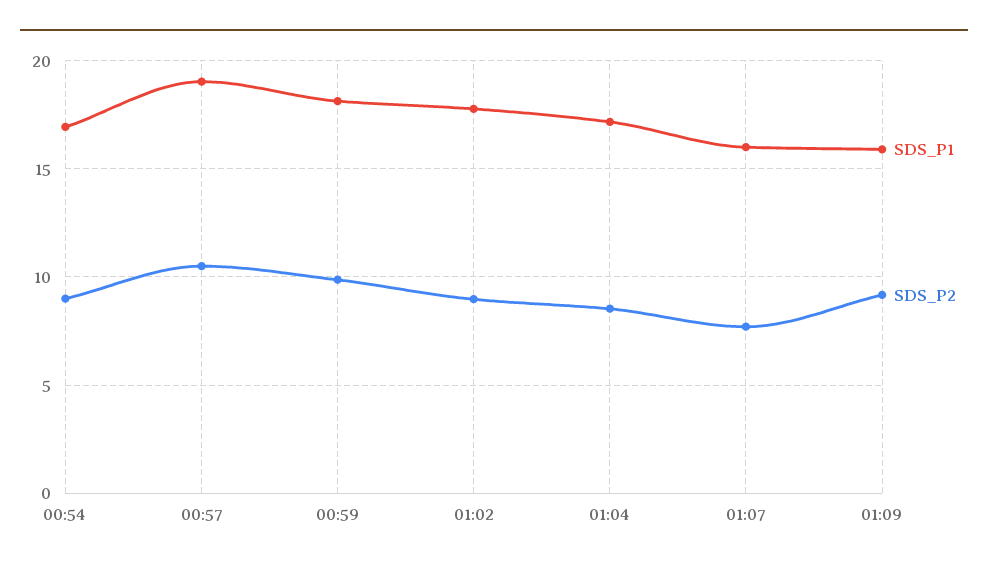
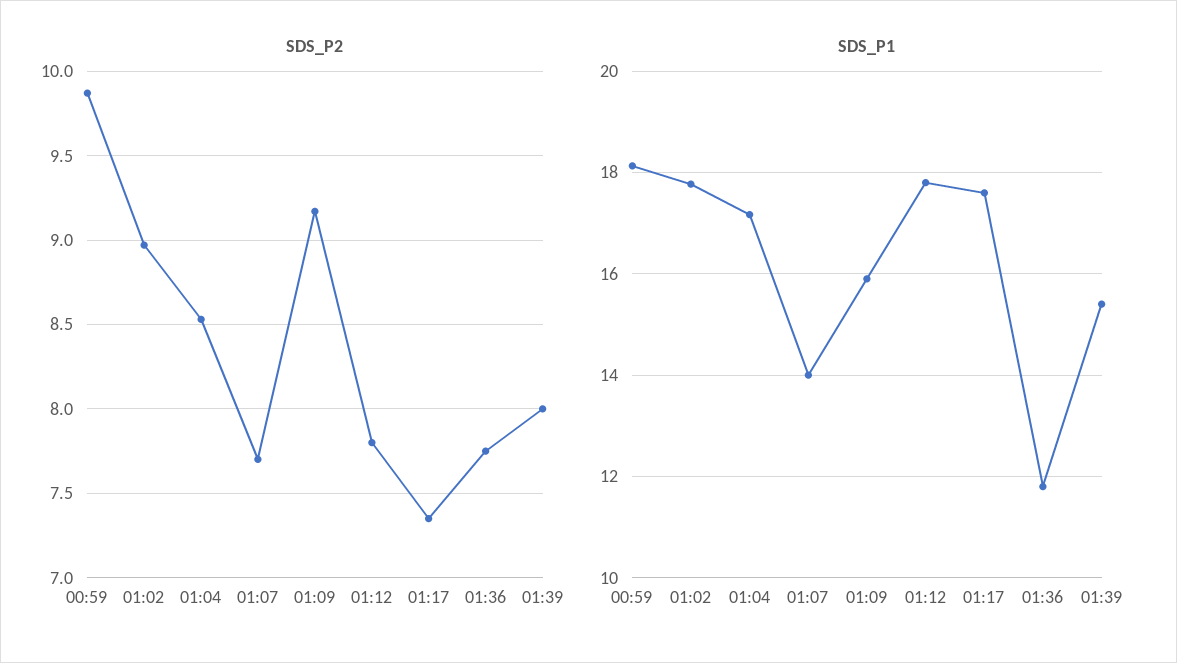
SDS_P1, 00:54: 17 -> none
SDS_P2, 00:54: 9 -> none
SDS_P1, 00:57: 19 -> none
SDS_P2, 00:57: 10.5 -> none
SDS_P1, 01:07: 16 -> 14
SDS_P2, 01:12: none -> 7.8
SDS_P2, 01:17: none -> 7.35
SDS_P2, 01:36: none -> 7.75
SDS_P2, 01:39: none -> 8
SDS_P1, 01:12: none -> 17.8
SDS_P1, 01:17: none -> 17.6
SDS_P1, 01:36: none -> 11.8
SDS_P1, 01:39: none -> 15.4

